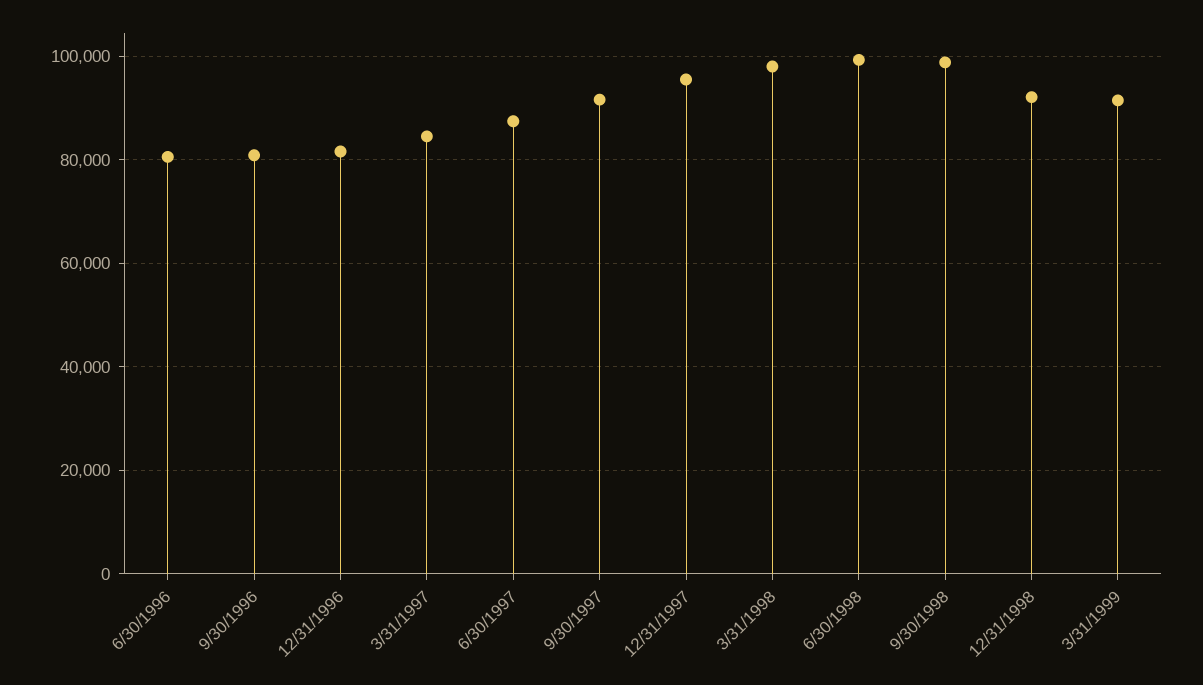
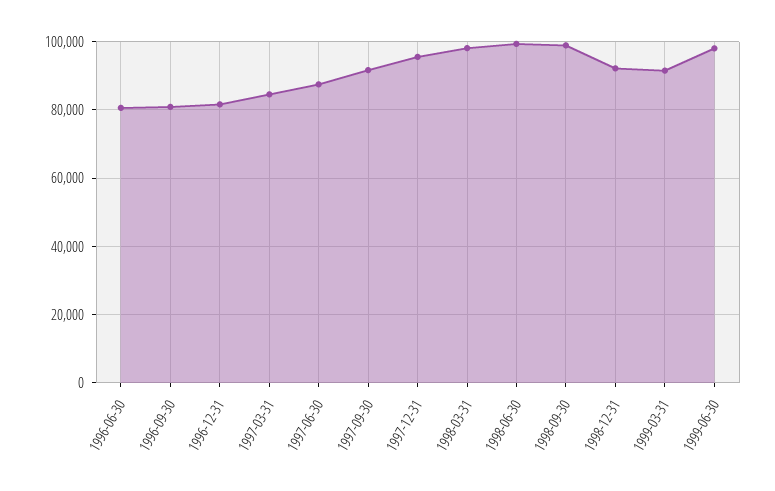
1999-06-30: none -> 98000

